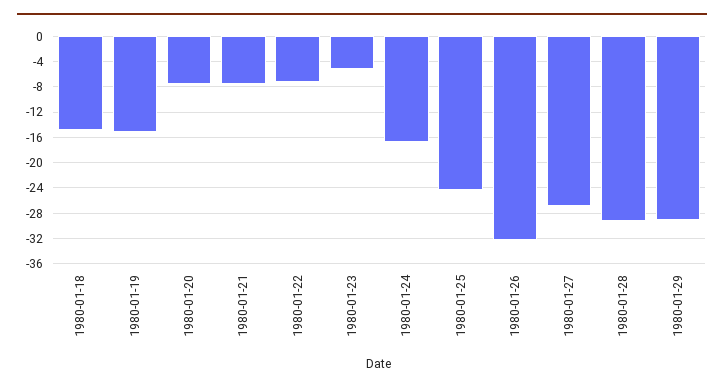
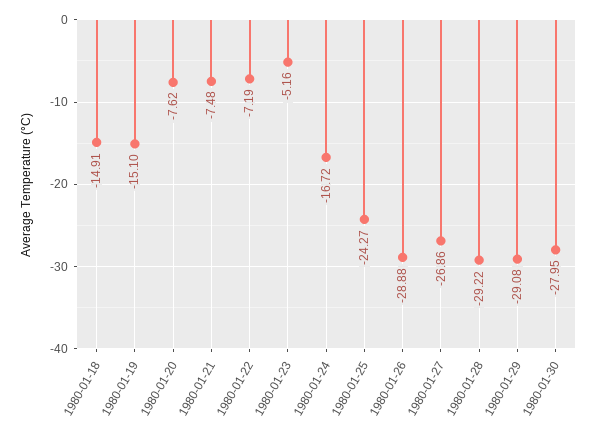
1980-01-26: -32 -> -28.88
1980-01-30: none -> -27.95

